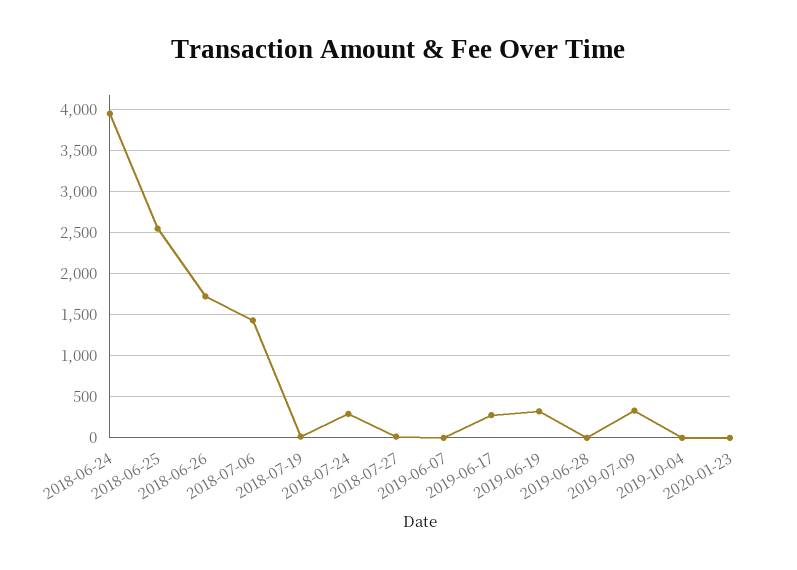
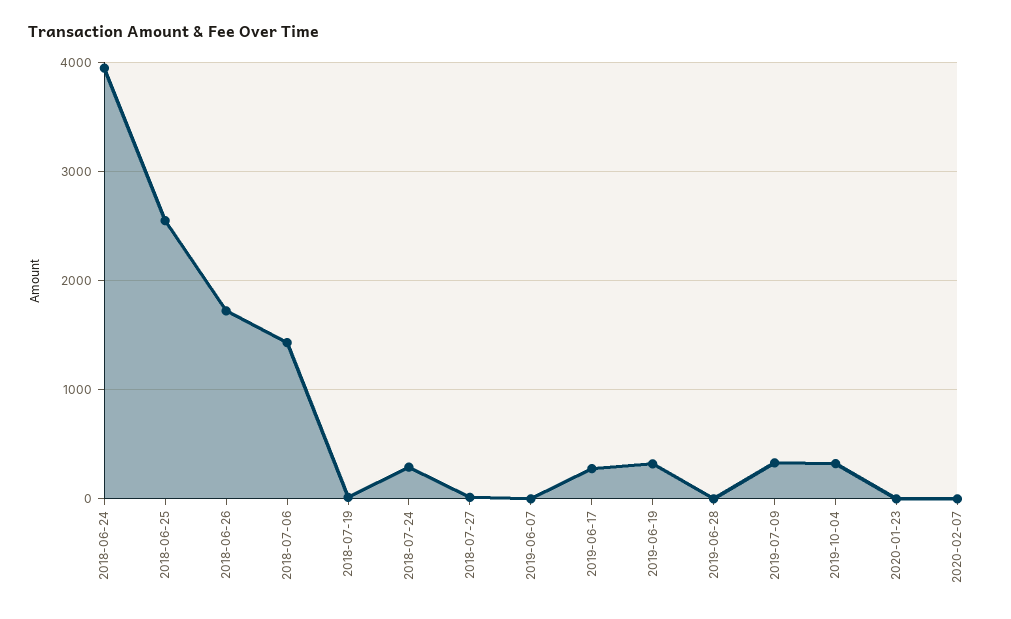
2019-10-04: 0 -> 300
2020-02-07: none -> 0

